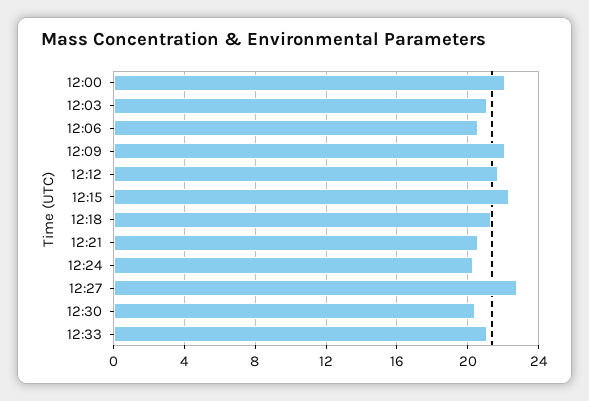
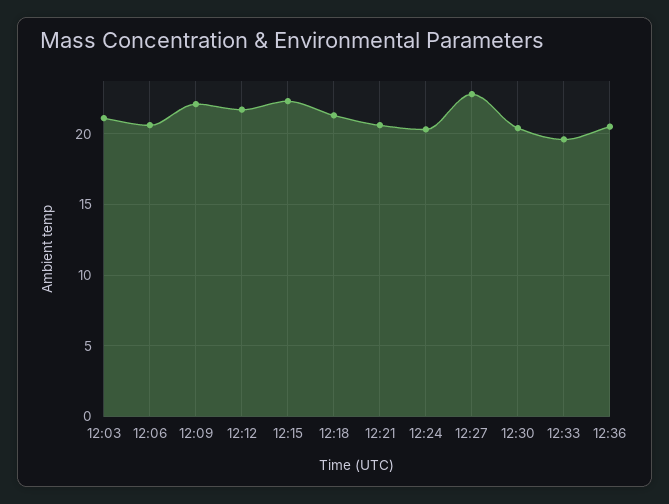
12:00: 22 -> none
12:33: 21 -> 19.5
12:36: none -> 20.5

